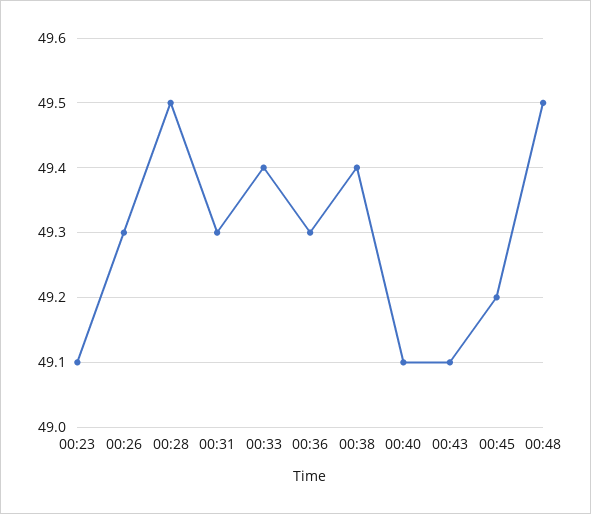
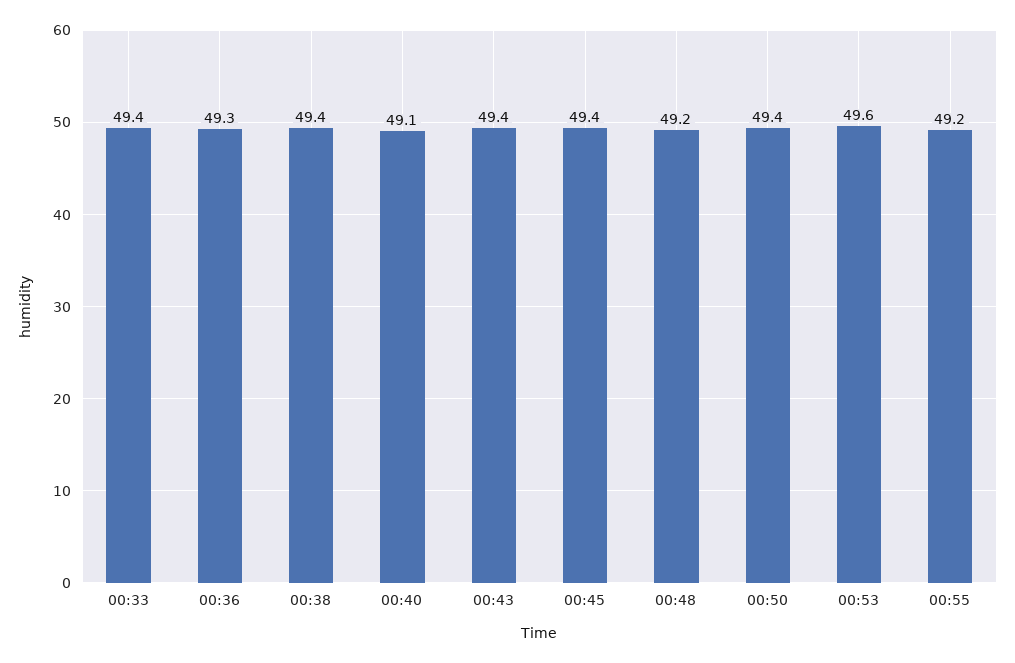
00:23: 49.1 -> none
00:26: 49.3 -> none
00:28: 49.5 -> none
00:31: 49.3 -> none
00:43: 49.1 -> 49.4
00:45: 49.2 -> 49.4
00:48: 49.5 -> 49.2
00:50: none -> 49.4
00:53: none -> 49.6
00:55: none -> 49.2

